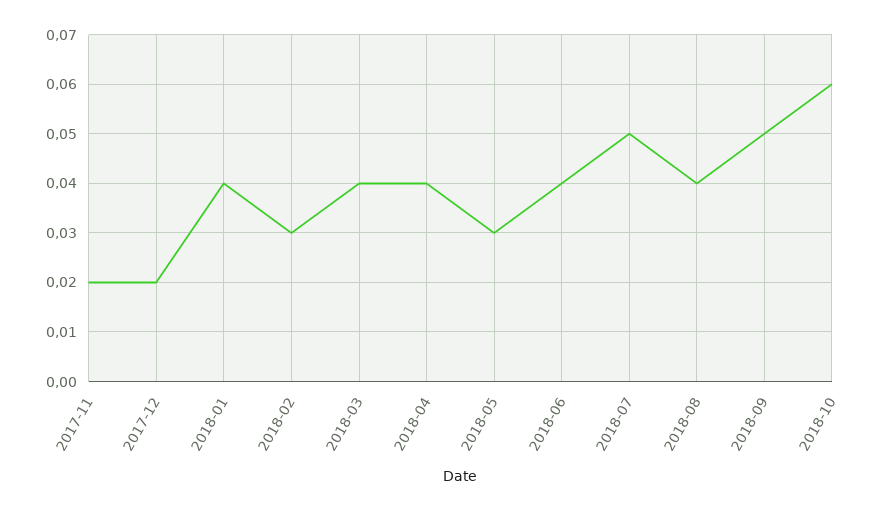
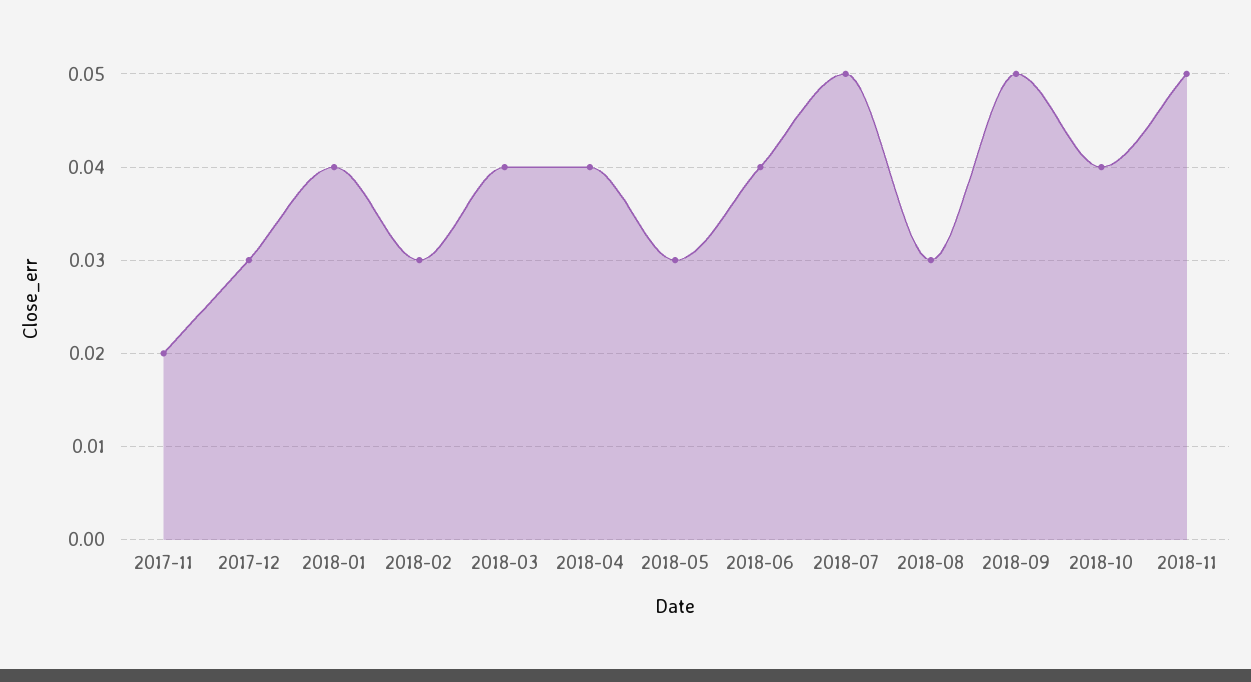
2017-12: 0.02 -> 0.03
2018-08: 0.04 -> 0.03
2018-10: 0.06 -> 0.04
2018-11: none -> 0.05

